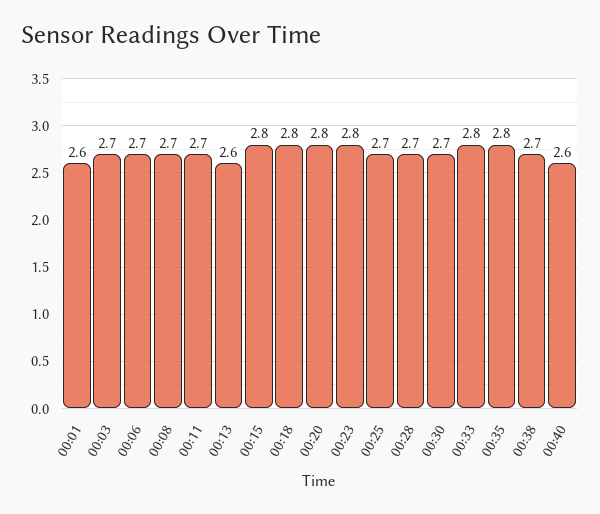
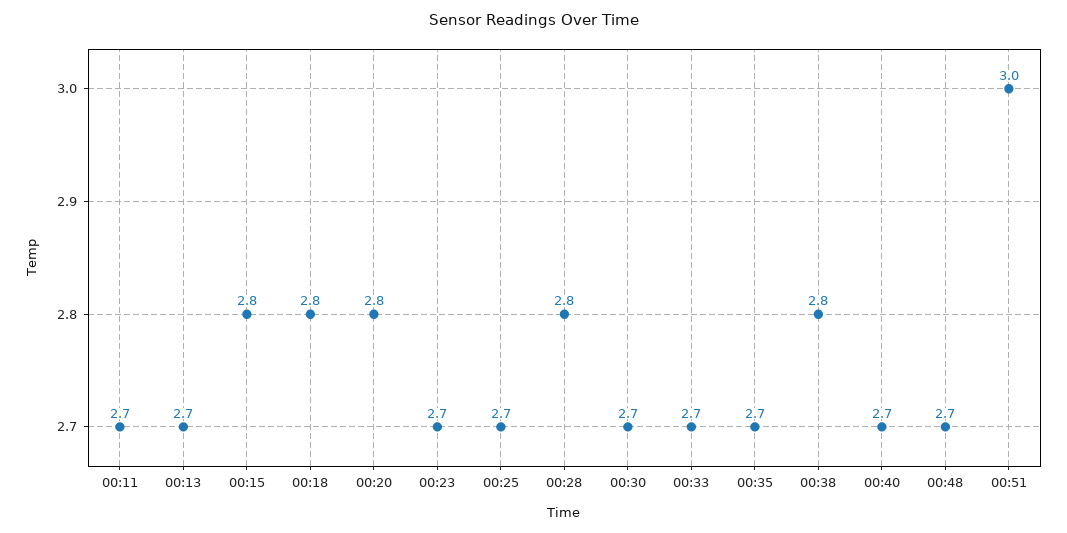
00:01: 2.6 -> none
00:03: 2.7 -> none
00:06: 2.7 -> none
00:08: 2.7 -> none
00:13: 2.6 -> 2.7
00:23: 2.8 -> 2.7
00:28: 2.7 -> 2.8
00:33: 2.8 -> 2.7
00:35: 2.8 -> 2.7
00:38: 2.7 -> 2.8
00:40: 2.6 -> 2.7
00:48: none -> 2.7
00:51: none -> 3

